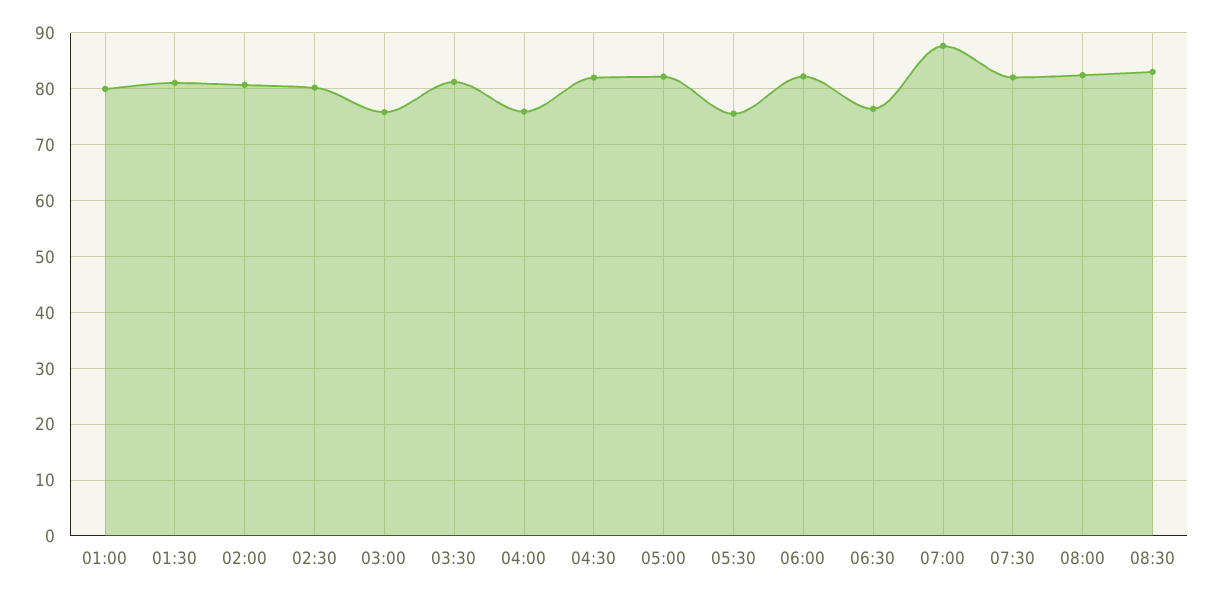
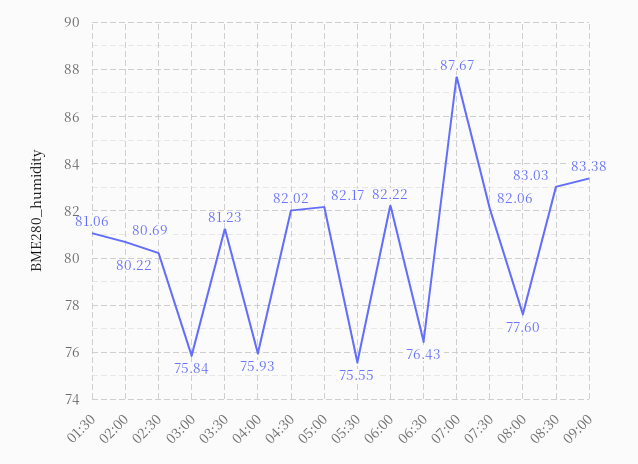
01:00: 80 -> none
08:00: 82 -> 77.6
09:00: none -> 83.38

